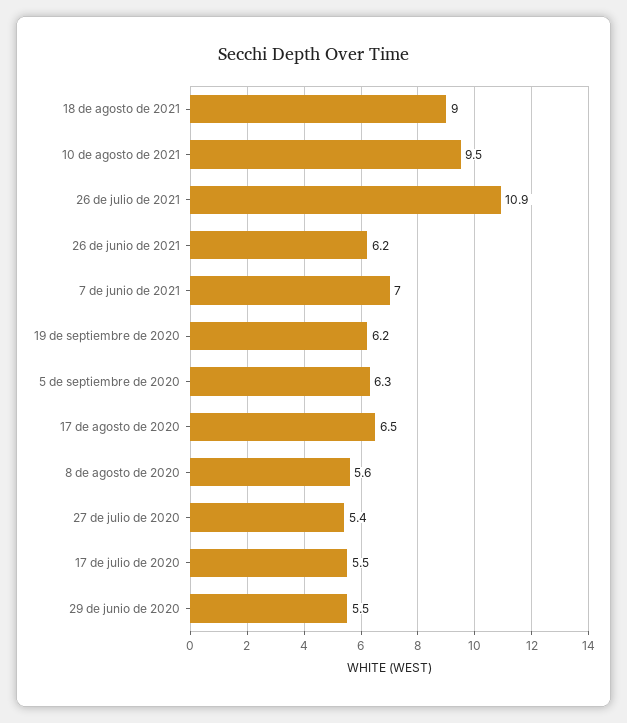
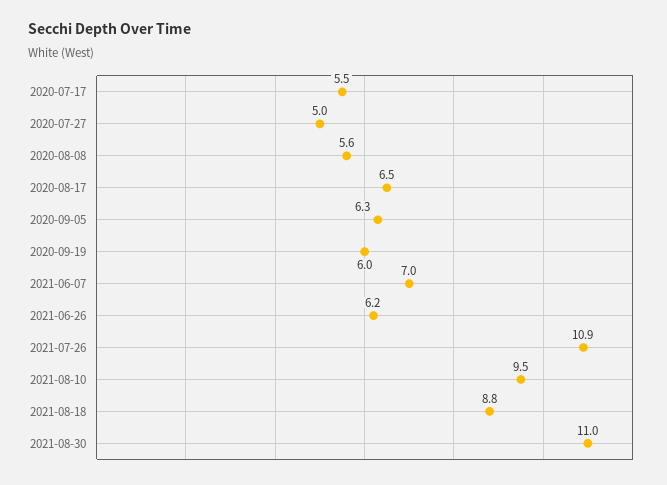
18 de agosto de 2021: 9 -> 8.8
19 de septiembre de 2020: 6.2 -> 6
27 de julio de 2020: 5.4 -> 5
29 de junio de 2020: 5.5 -> none
2021-08-30: none -> 11

